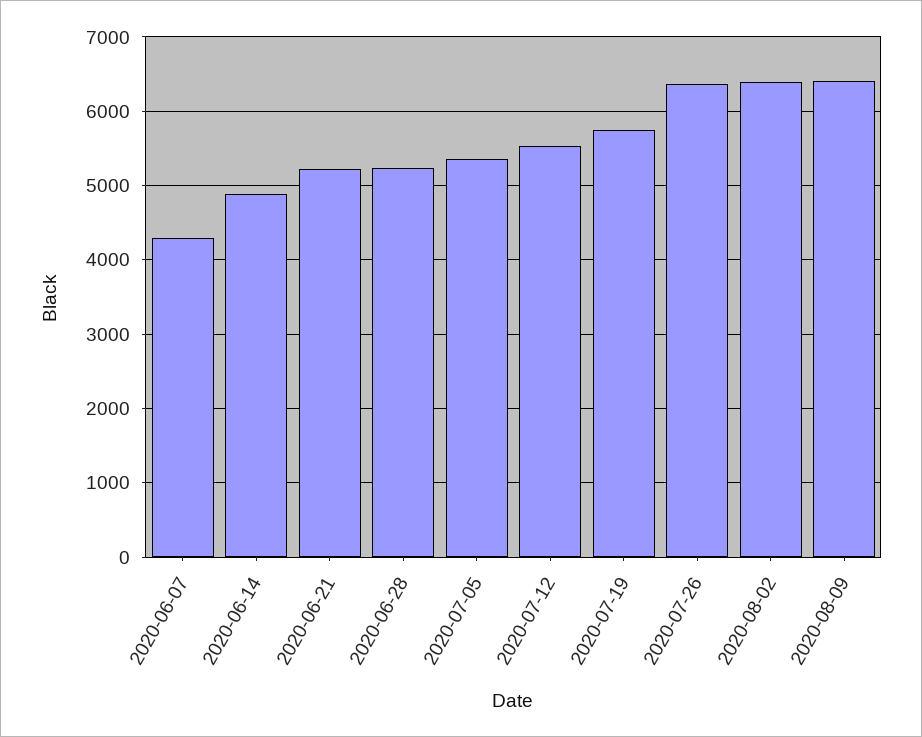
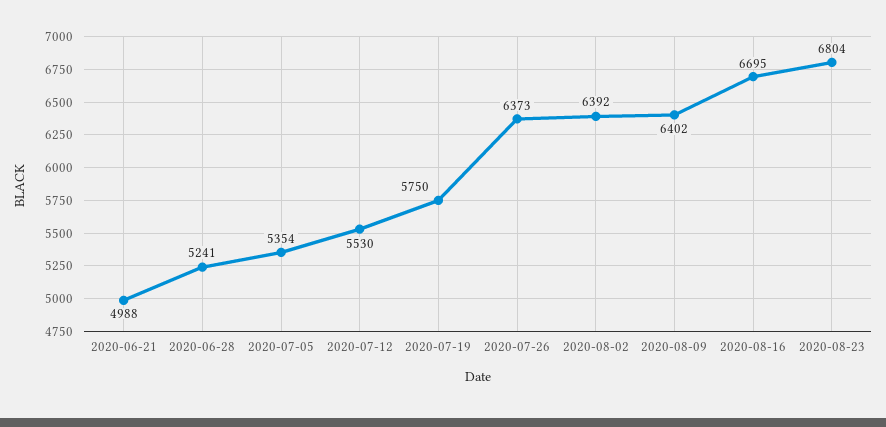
2020-06-07: 4300 -> none
2020-06-14: 4900 -> none
2020-06-21: 5200 -> 4988
2020-08-16: none -> 6695
2020-08-23: none -> 6804

